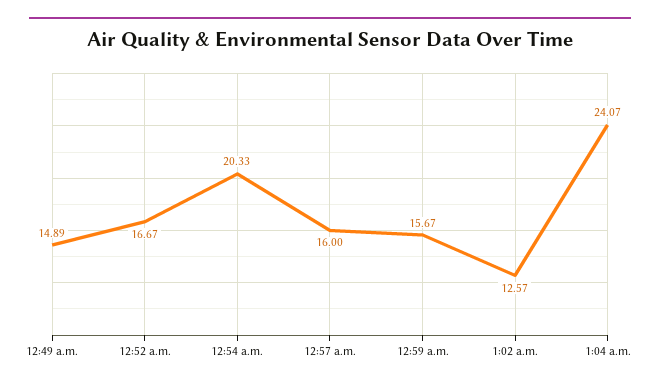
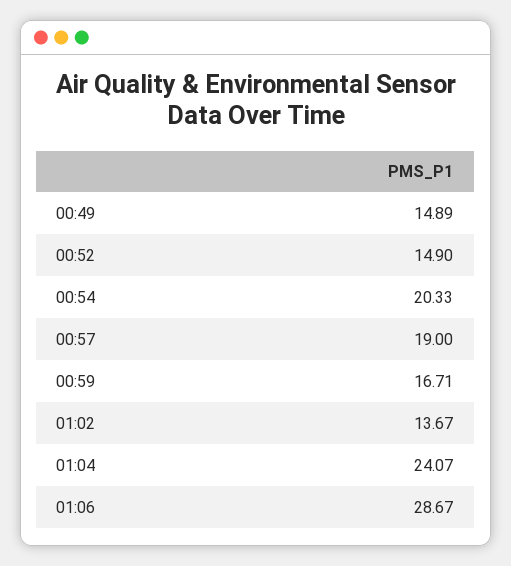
12:52 a.m.: 16.67 -> 14.9
12:57 a.m.: 16 -> 19
12:59 a.m.: 15.67 -> 16.71
1:02 a.m.: 12.57 -> 13.67
01:06: none -> 28.67

